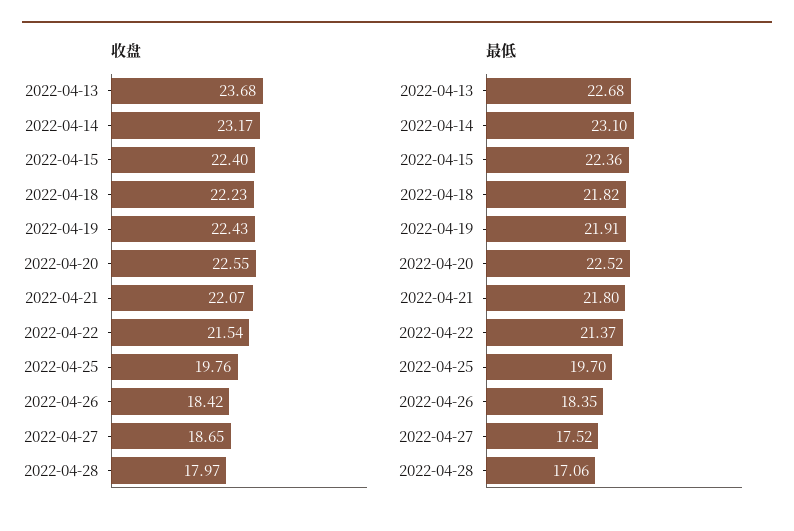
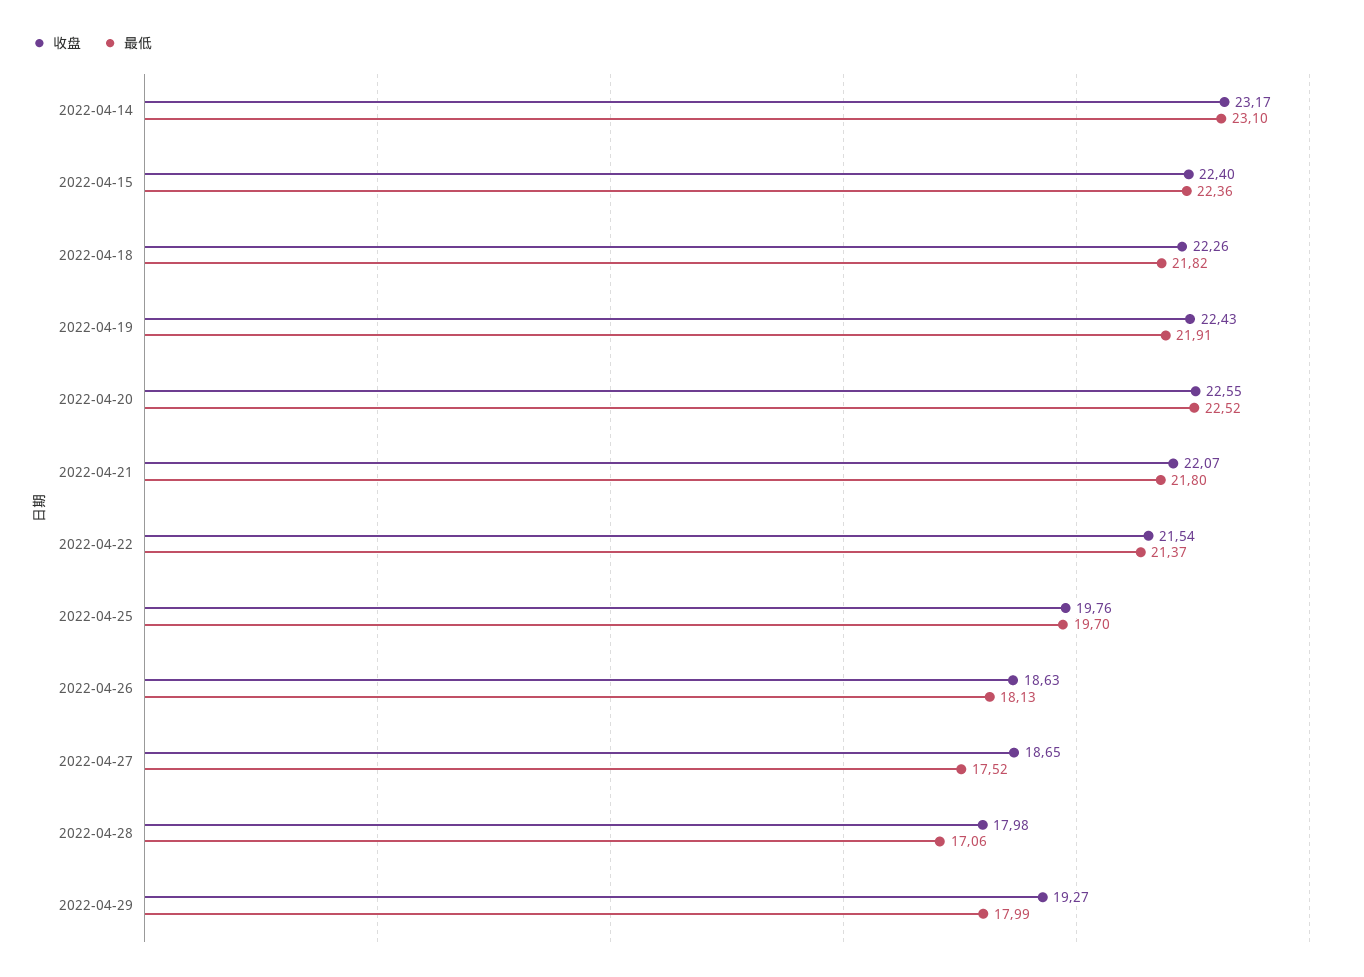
收盘, 2022-04-13: 23.68 -> none
收盘, 2022-04-18: 22.23 -> 22.26
收盘, 2022-04-26: 18.42 -> 18.63
收盘, 2022-04-28: 17.97 -> 17.98
最低, 2022-04-13: 22.68 -> none
最低, 2022-04-26: 18.35 -> 18.13
收盘, 2022-04-29: none -> 19.27
最低, 2022-04-29: none -> 17.99

